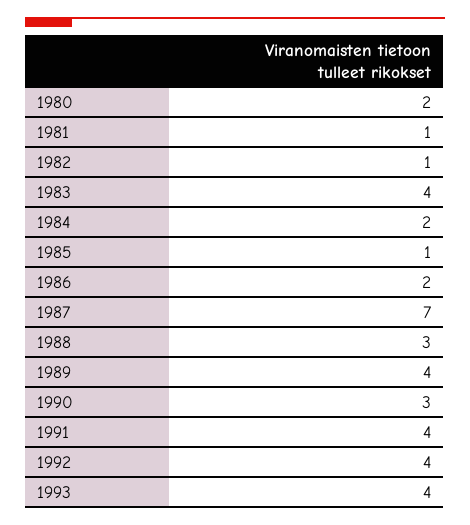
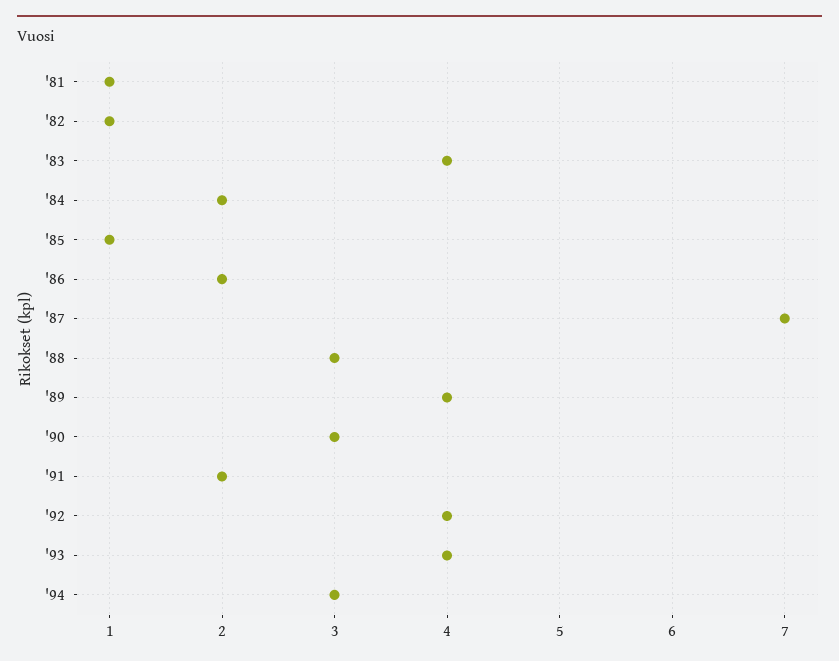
1980: 2 -> none
1991: 4 -> 2
'94: none -> 3

